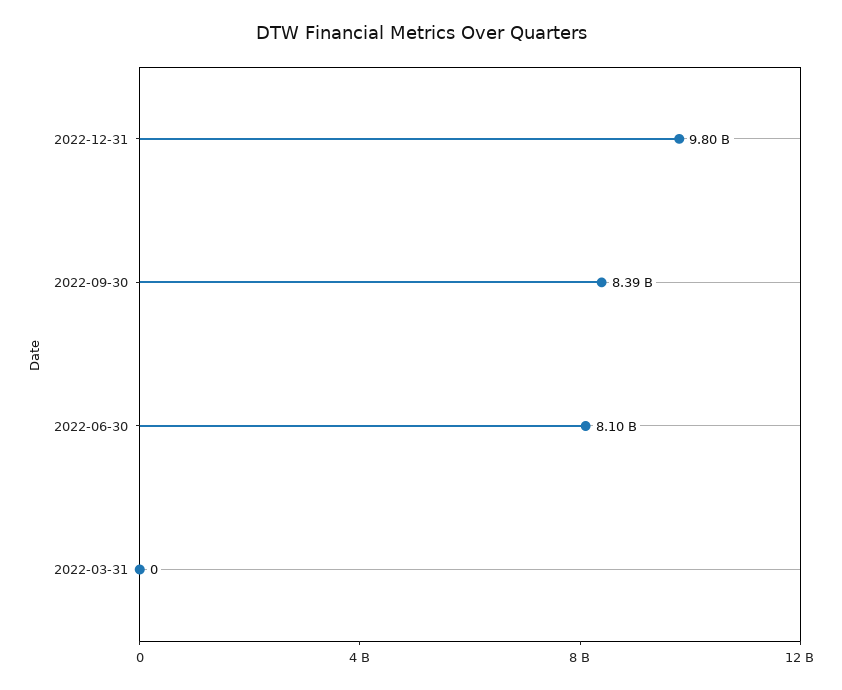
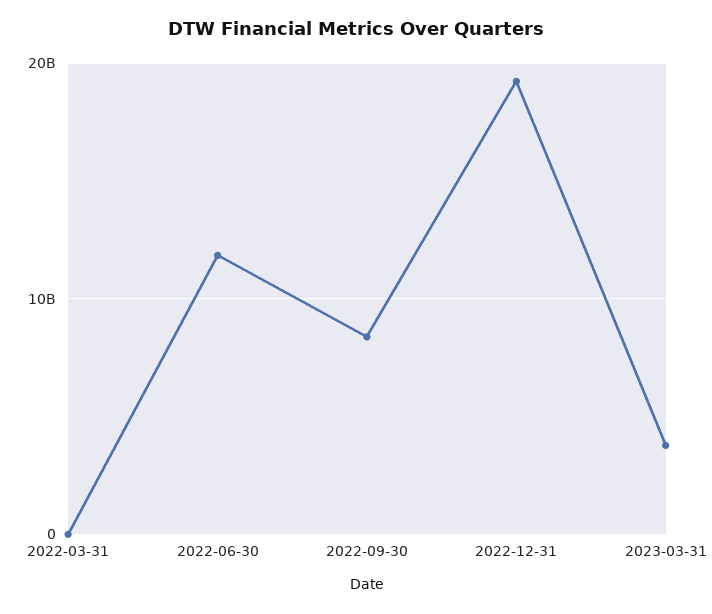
2022-12-31: 9800000000 -> 19000000000
2022-06-30: 8100000000 -> 12000000000
2023-03-31: none -> 4000000000

